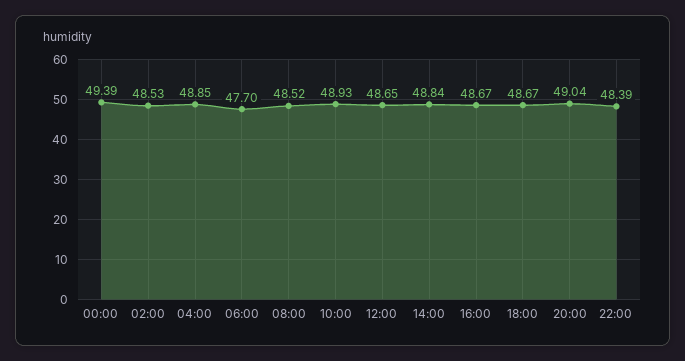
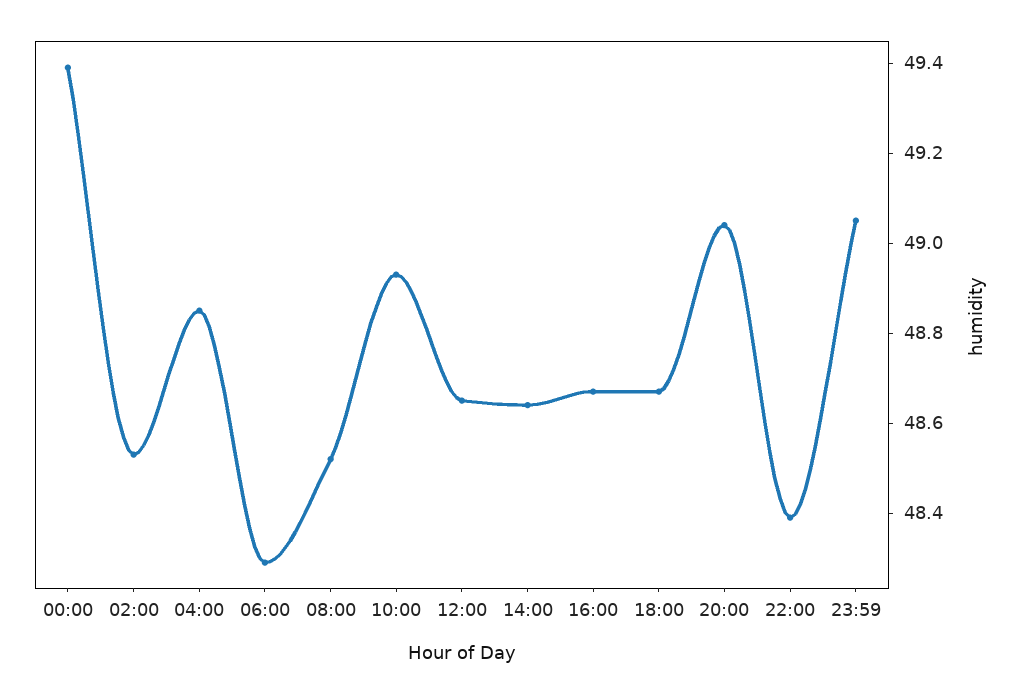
06:00: 47.7 -> 48.3
14:00: 48.84 -> 48.65
23:59: none -> 49.05

